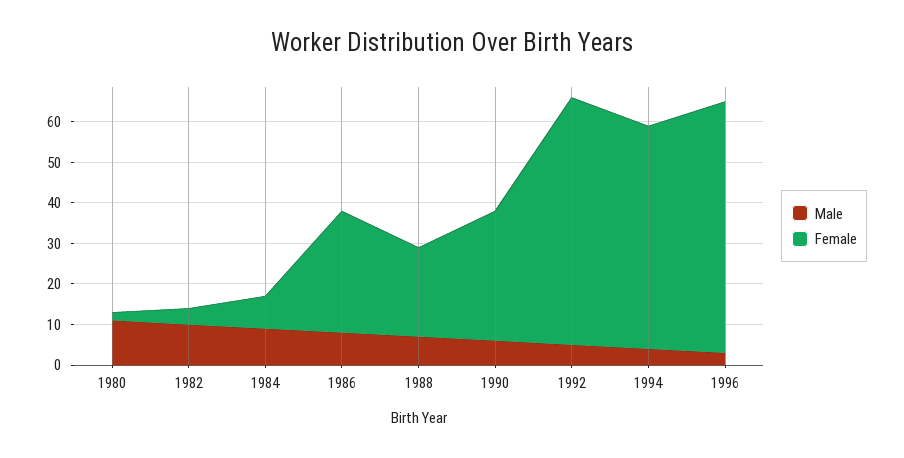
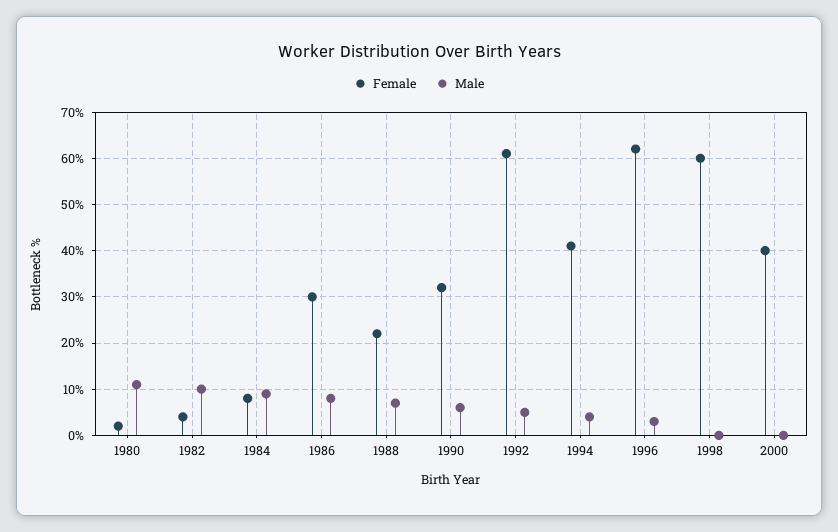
Female, 1994: 55 -> 40
Female, 1998: none -> 60
Male, 1998: none -> 0
Female, 2000: none -> 40
Male, 2000: none -> 0

